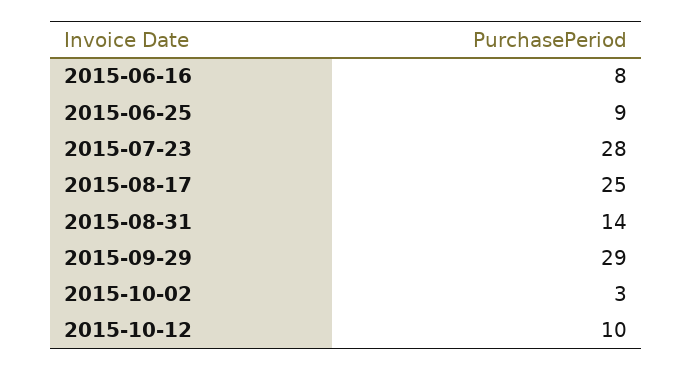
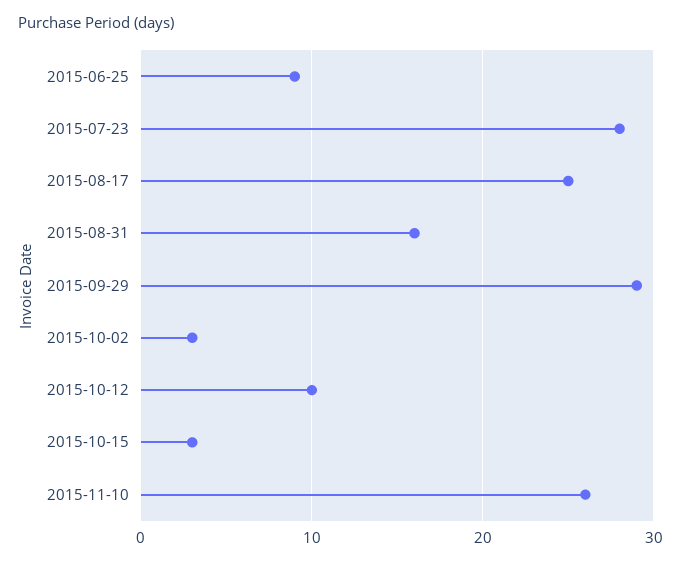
2015-06-16: 8 -> none
2015-08-31: 14 -> 16
2015-10-15: none -> 3
2015-11-10: none -> 26

